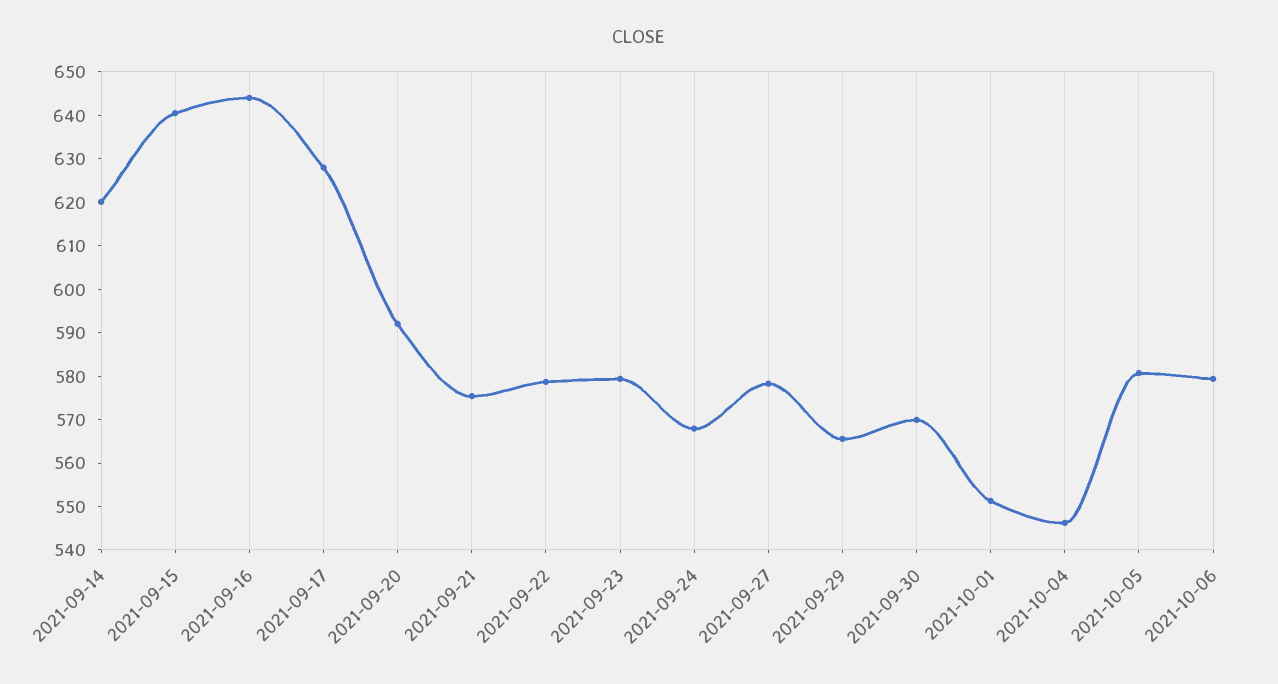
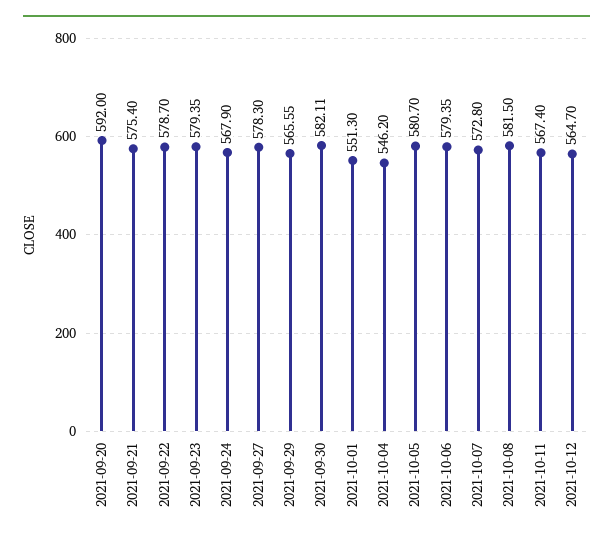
2021-09-14: 620 -> none
2021-09-15: 640 -> none
2021-09-16: 644 -> none
2021-09-17: 628 -> none
2021-09-30: 570 -> 582.11
2021-10-07: none -> 572.8
2021-10-08: none -> 581.5
2021-10-11: none -> 567.4
2021-10-12: none -> 564.7

